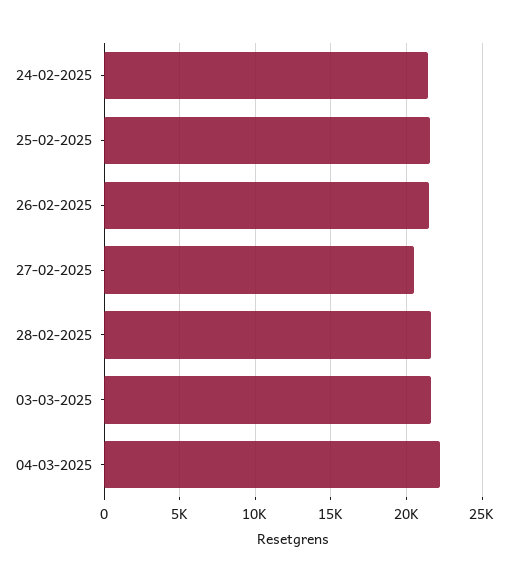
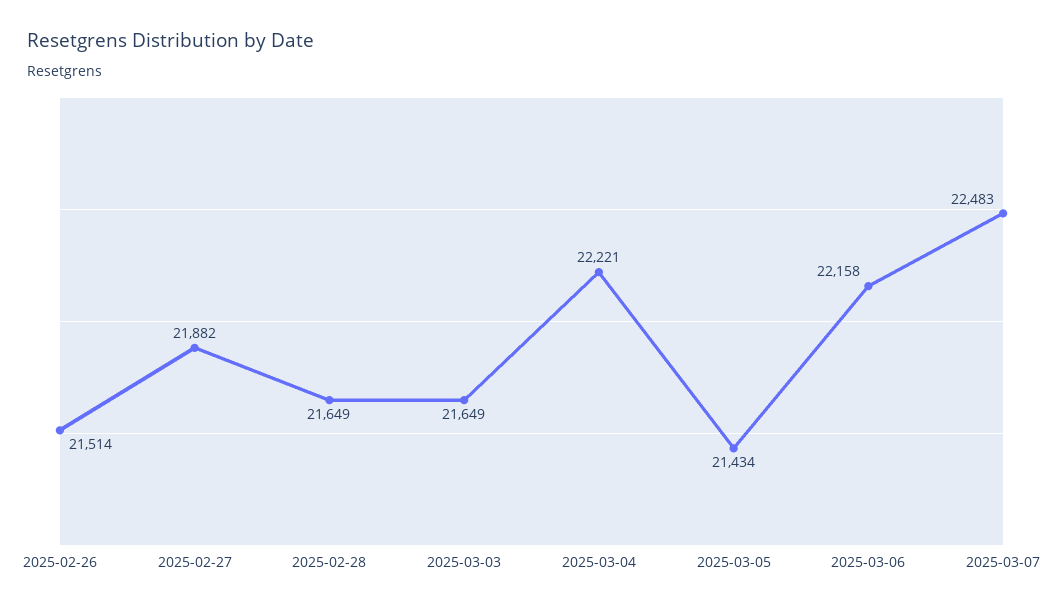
24-02-2025: 21500 -> none
25-02-2025: 21500 -> none
27-02-2025: 20500 -> 21882
2025-03-05: none -> 21434
2025-03-06: none -> 22158
2025-03-07: none -> 22483

